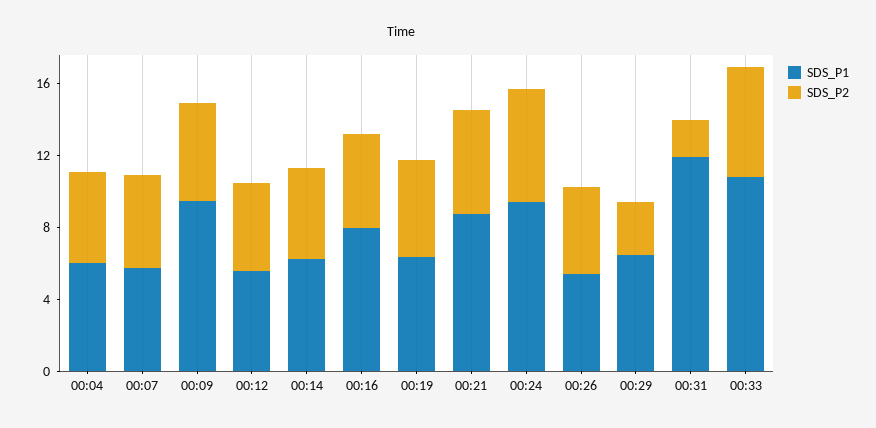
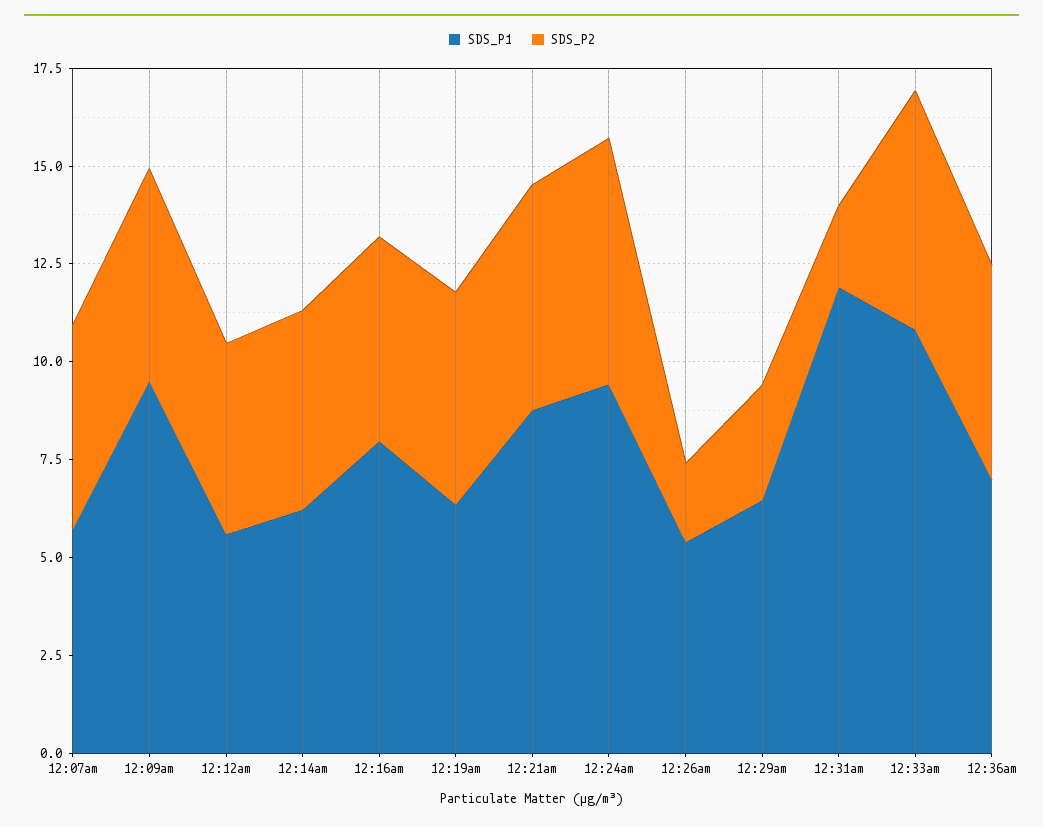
SDS_P1, 00:04: 6 -> none
SDS_P2, 00:04: 5 -> none
SDS_P2, 00:26: 5 -> 2
SDS_P1, 12:36am: none -> 7
SDS_P2, 12:36am: none -> 5.5

